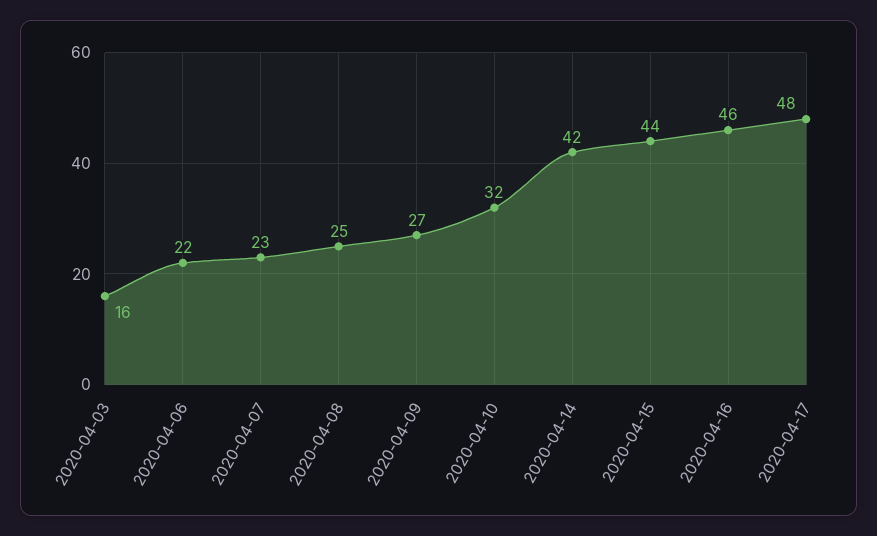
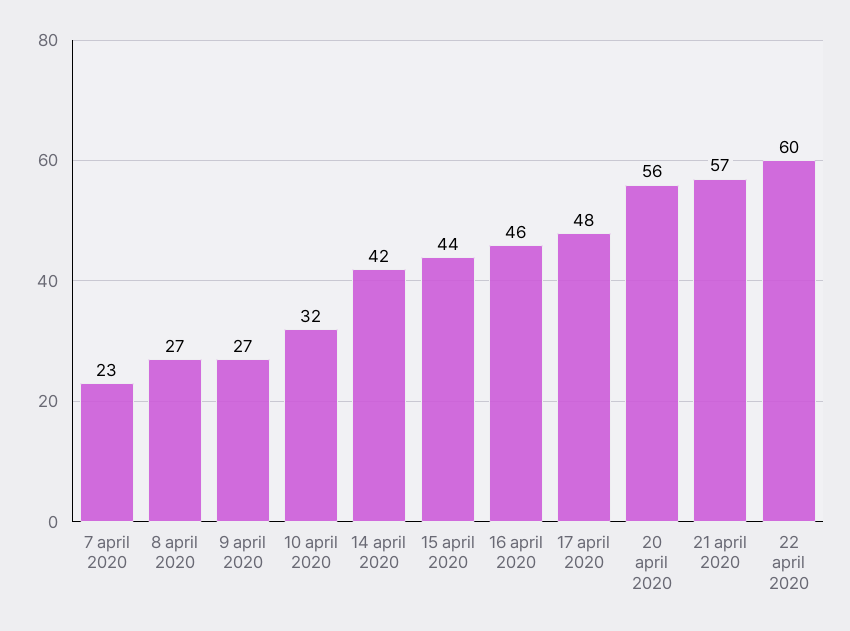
2020-04-03: 16 -> none
2020-04-06: 22 -> none
2020-04-08: 25 -> 27
20 april 2020: none -> 56
21 april 2020: none -> 57
22 april 2020: none -> 60

